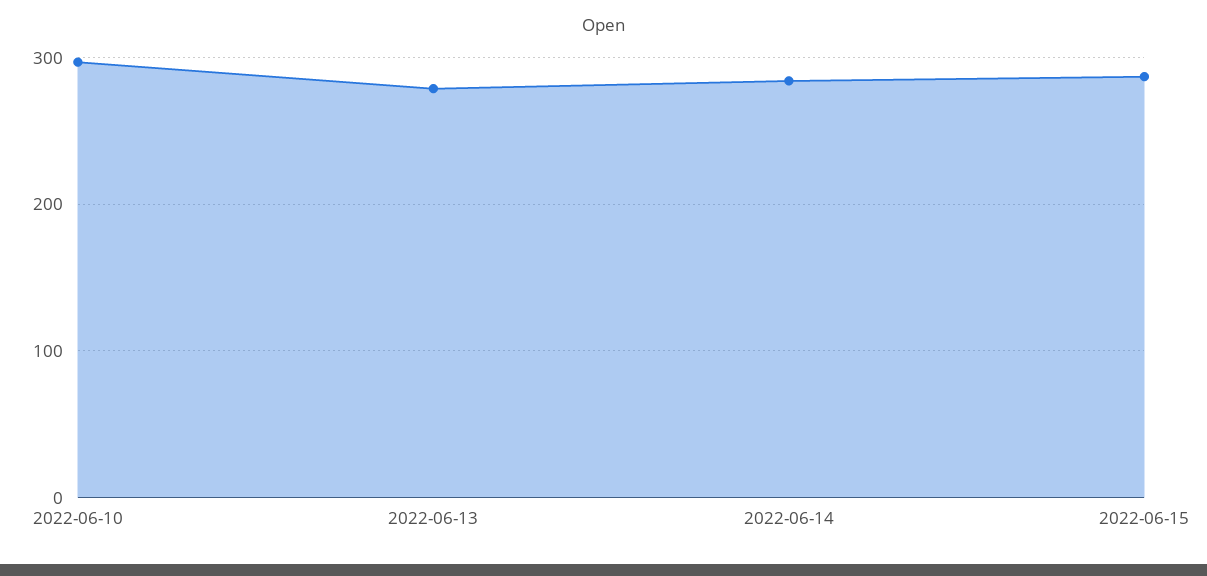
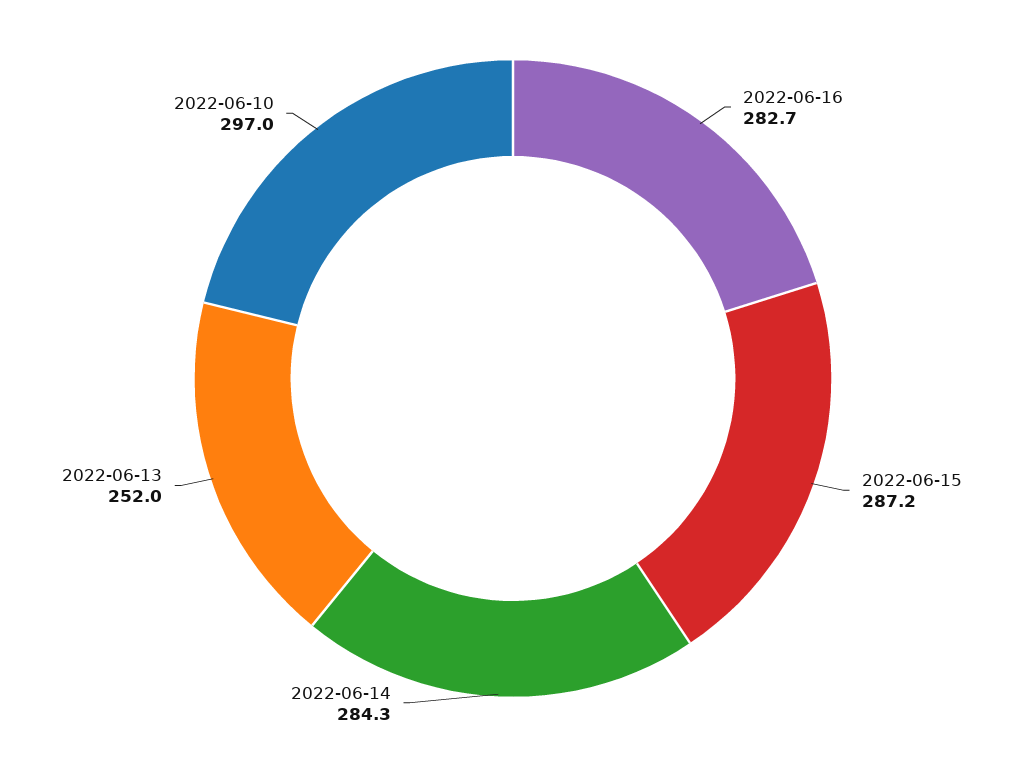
2022-06-13: 280 -> 252
2022-06-16: none -> 282.7

